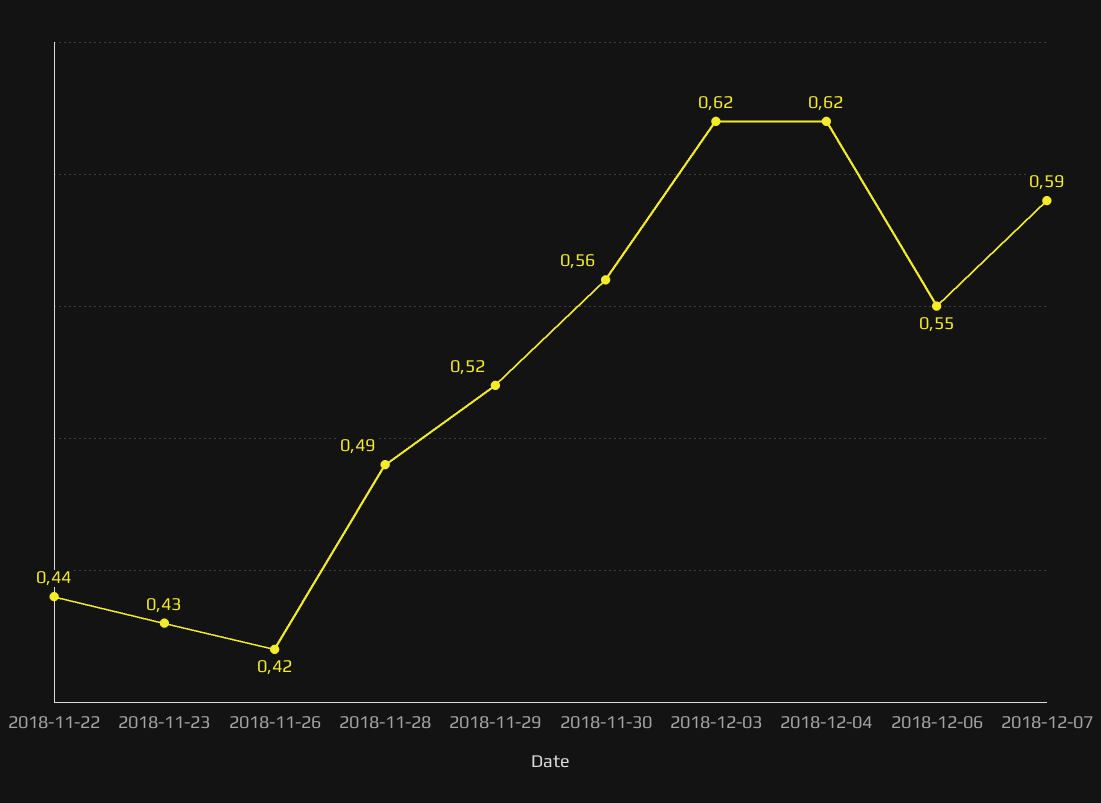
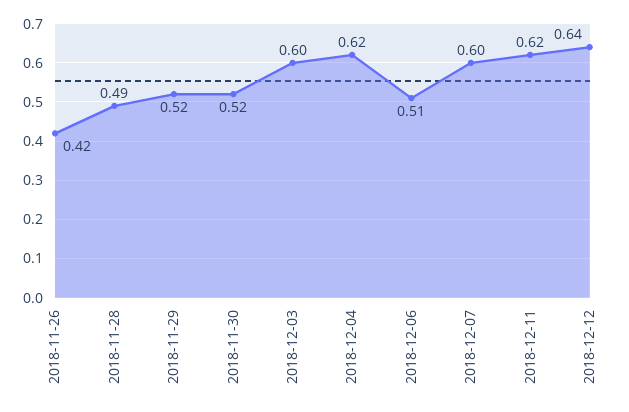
2018-11-22: 0.44 -> none
2018-11-23: 0.43 -> none
2018-11-30: 0.56 -> 0.52
2018-12-03: 0.62 -> 0.6
2018-12-06: 0.55 -> 0.51
2018-12-07: 0.59 -> 0.6
2018-12-11: none -> 0.62
2018-12-12: none -> 0.64

